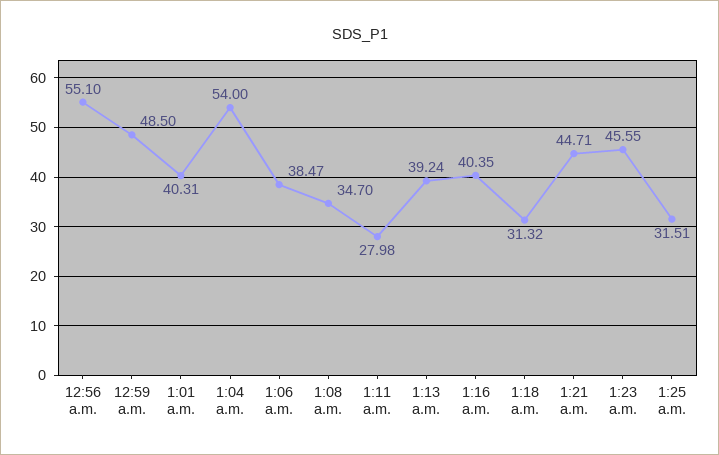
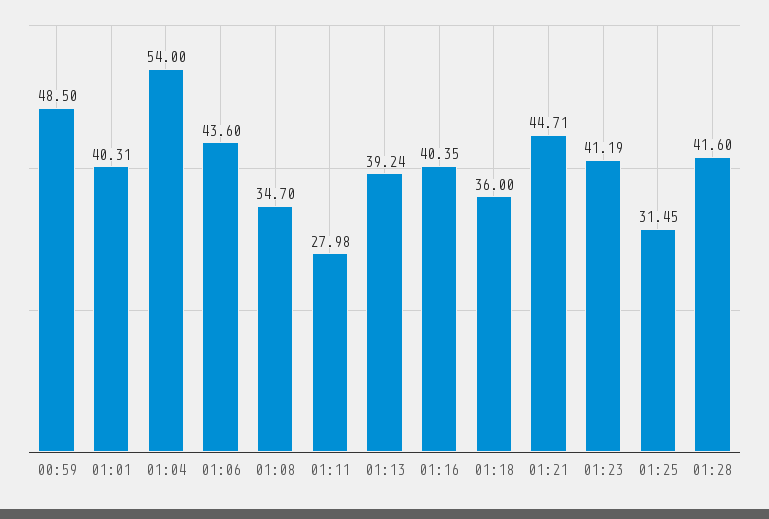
12:56 a.m.: 55.1 -> none
1:06 a.m.: 38.47 -> 43.6
1:18 a.m.: 31.32 -> 36
1:23 a.m.: 45.55 -> 41.19
1:25 a.m.: 31.51 -> 31.45
01:28: none -> 41.6

